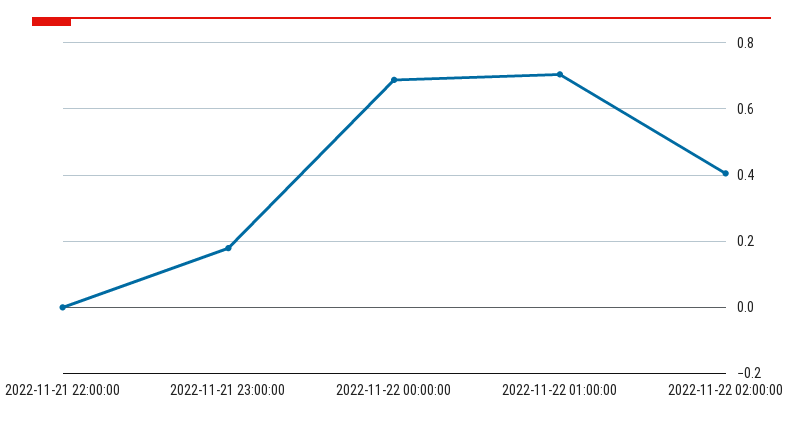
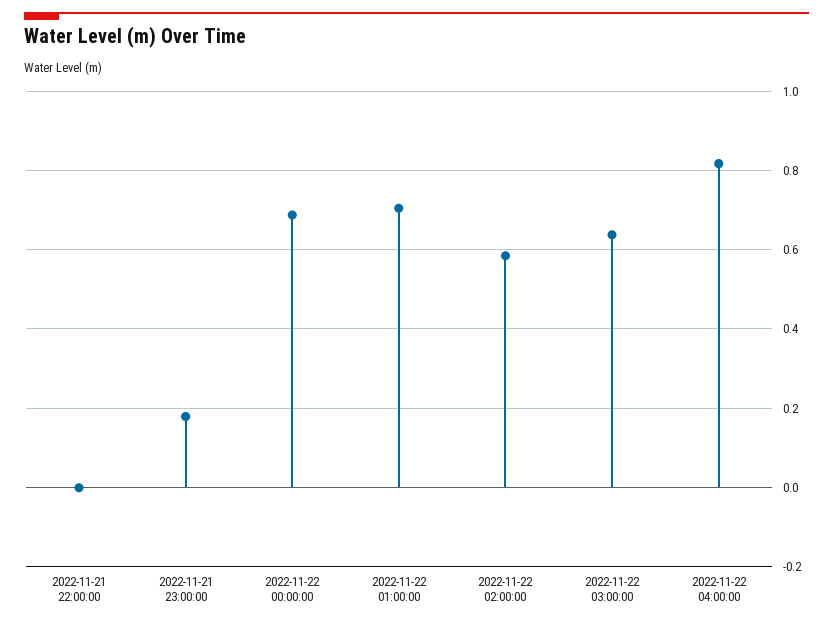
2022-11-22 02:00:00: 0.4 -> 0.58
2022-11-22 03:00:00: none -> 0.64
2022-11-22 04:00:00: none -> 0.82

